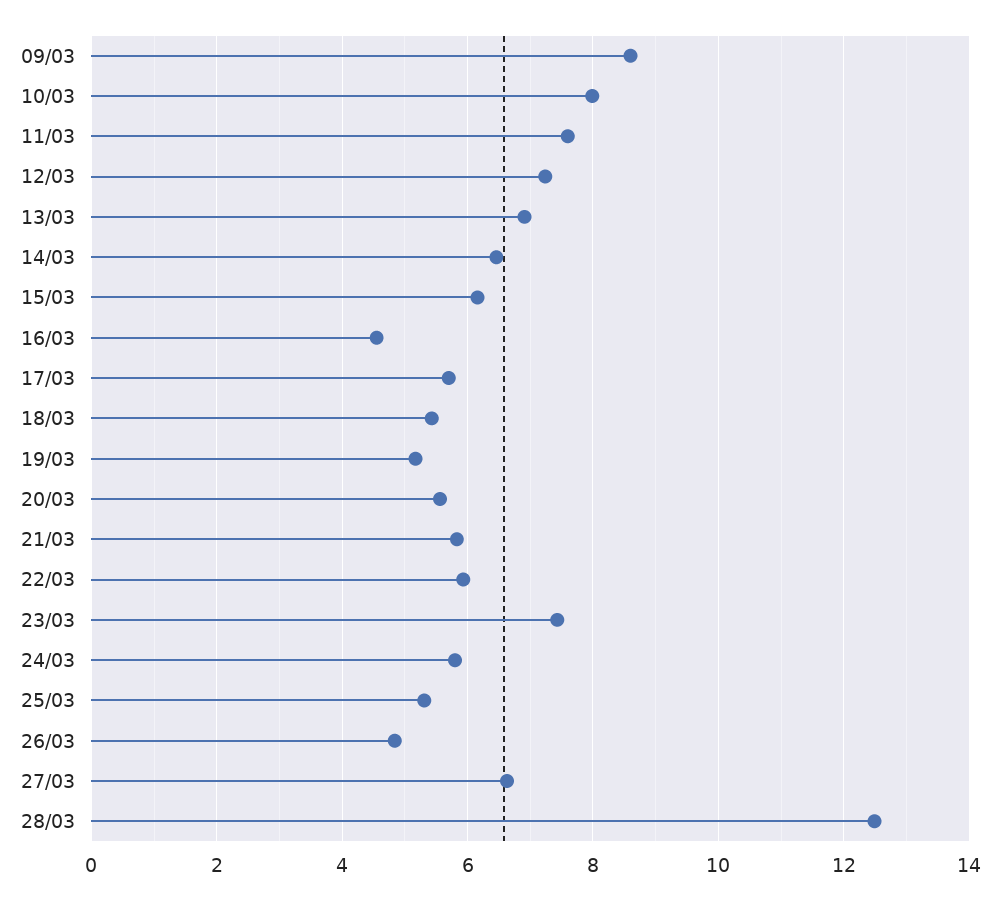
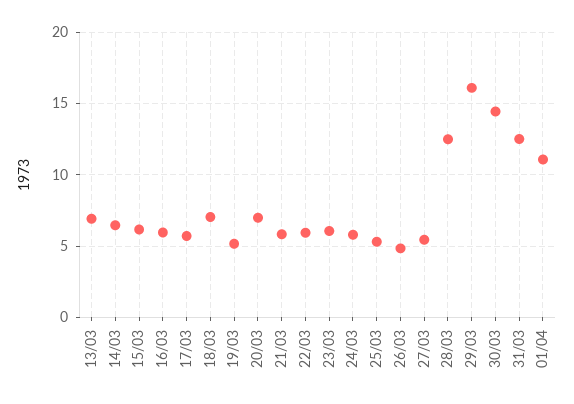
09/03: 8.6 -> none
10/03: 8 -> none
11/03: 7.6 -> none
12/03: 7.2 -> none
16/03: 4.6 -> 6
18/03: 5.4 -> 7
20/03: 5.6 -> 7
23/03: 7.4 -> 6
27/03: 6.6 -> 5.5
29/03: none -> 16
30/03: none -> 14.5
31/03: none -> 12.5
01/04: none -> 11

